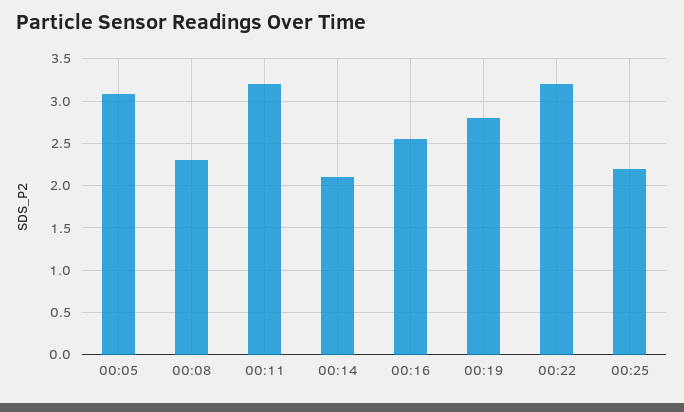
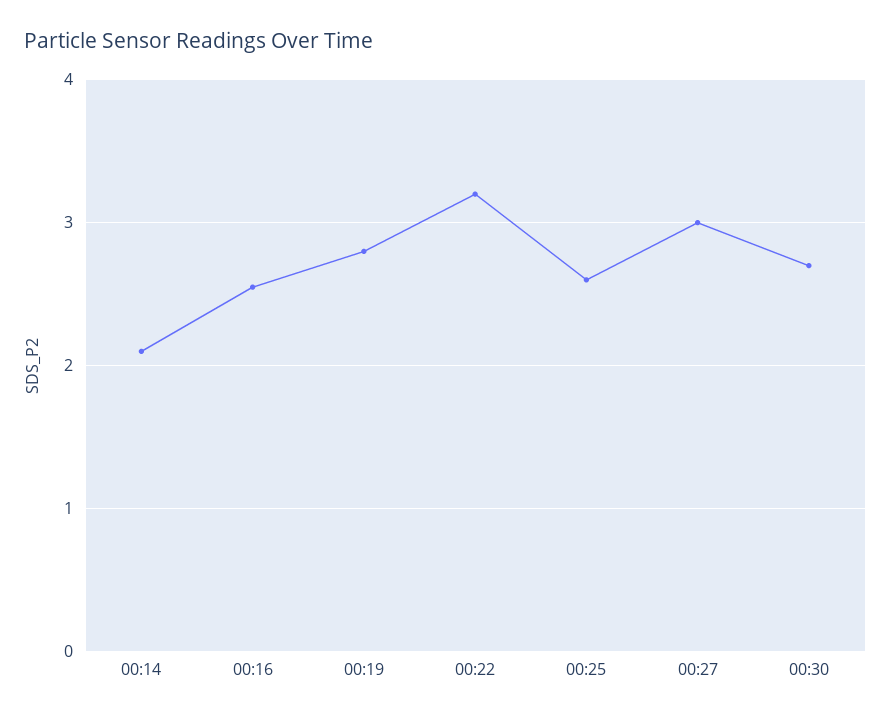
00:05: 3.1 -> none
00:08: 2.3 -> none
00:11: 3.2 -> none
00:25: 2.2 -> 2.6
00:27: none -> 3
00:30: none -> 2.7

